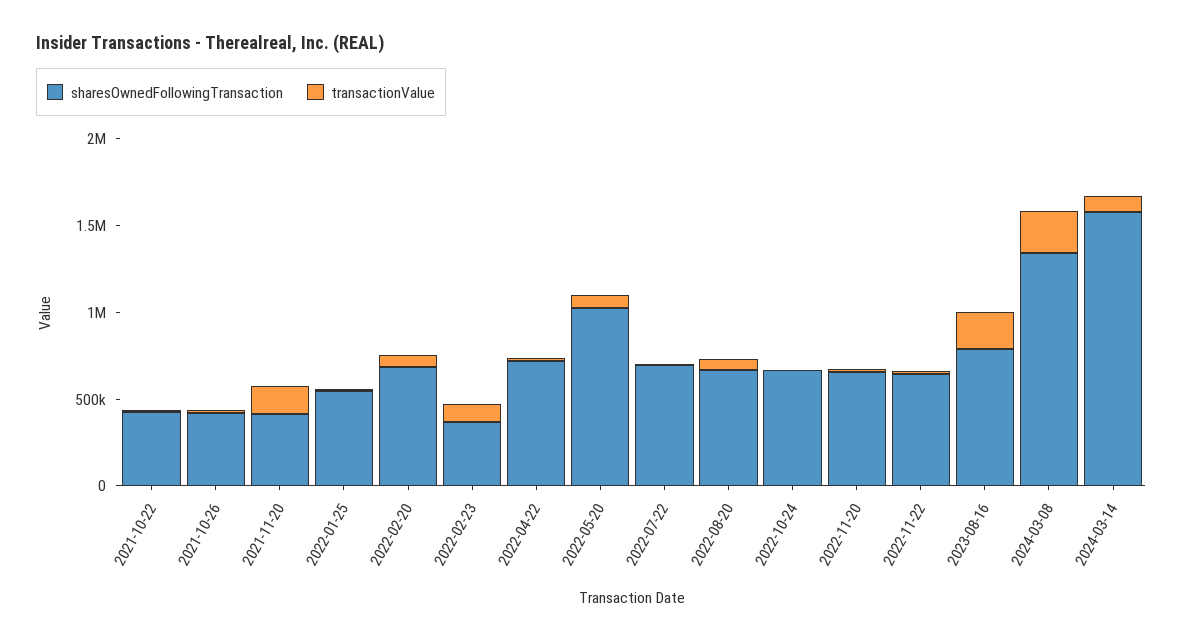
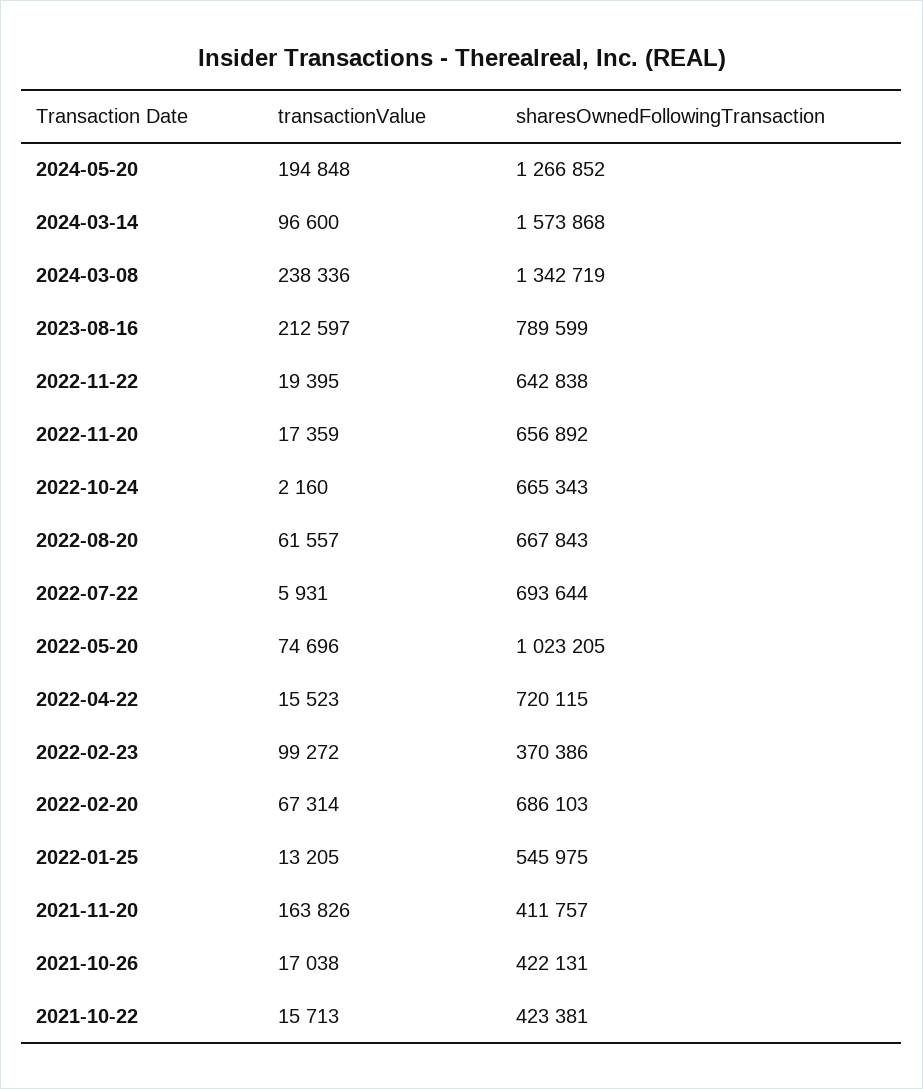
transactionValue, 2024-05-20: none -> 194848
sharesOwnedFollowingTransaction, 2024-05-20: none -> 1266852

